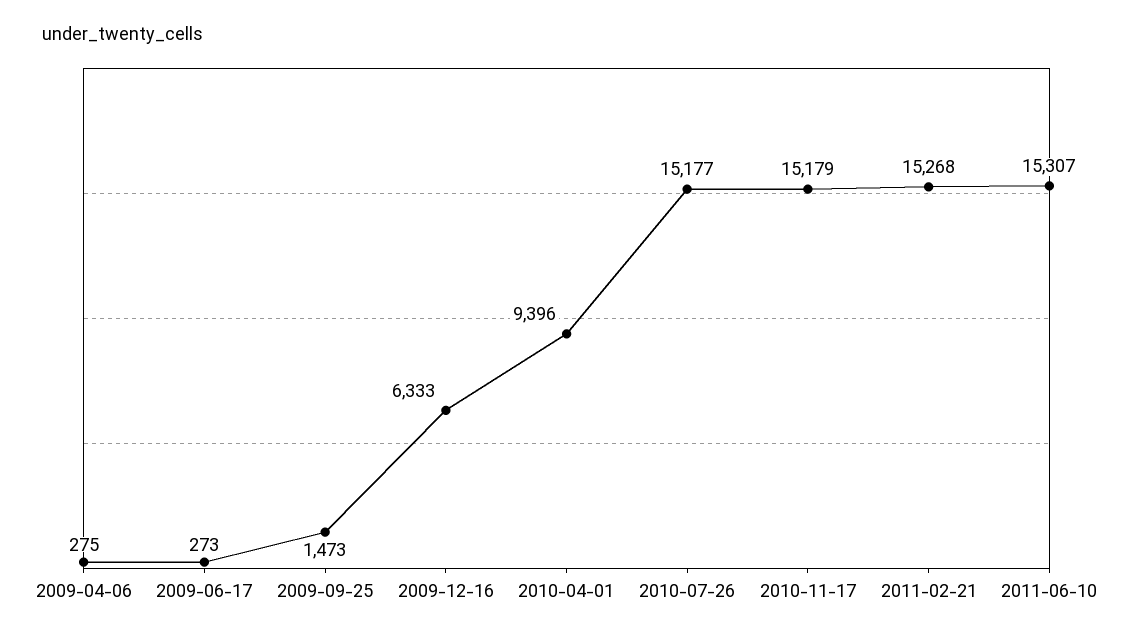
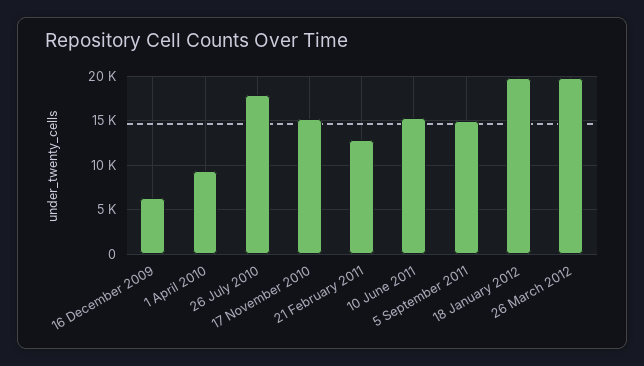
2009-04-06: 275 -> none
2009-06-17: 273 -> none
2009-09-25: 1473 -> none
2010-07-26: 15177 -> 18000
2011-02-21: 15268 -> 13000
5 September 2011: none -> 15000
18 January 2012: none -> 20000
26 March 2012: none -> 20000

